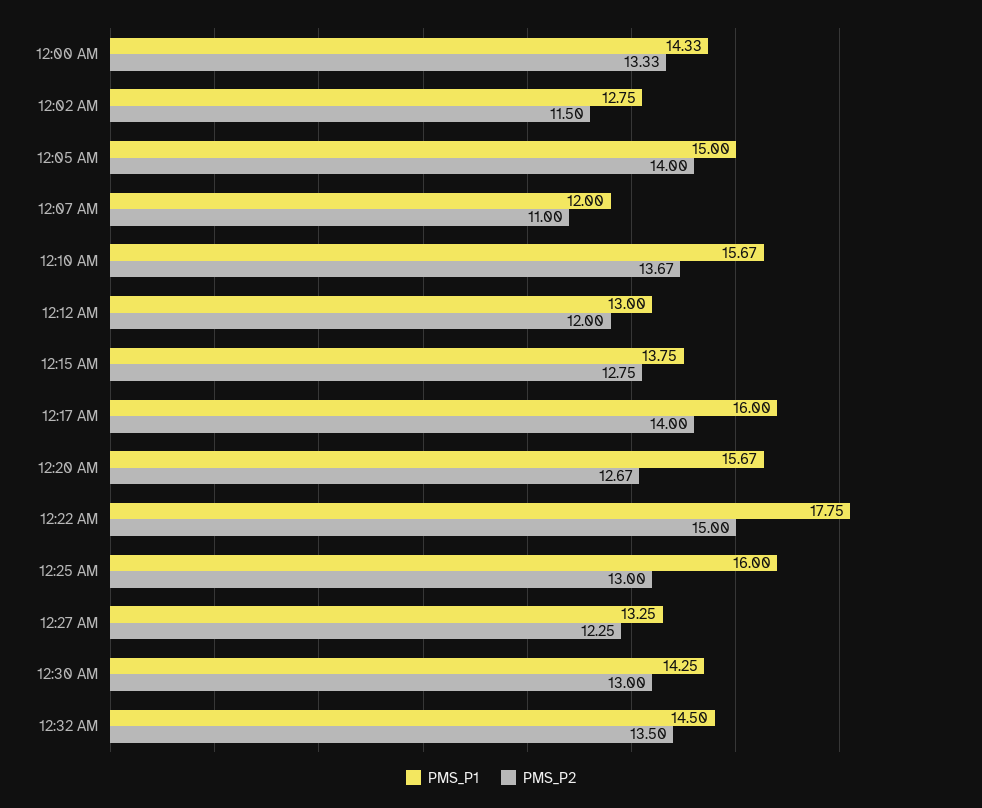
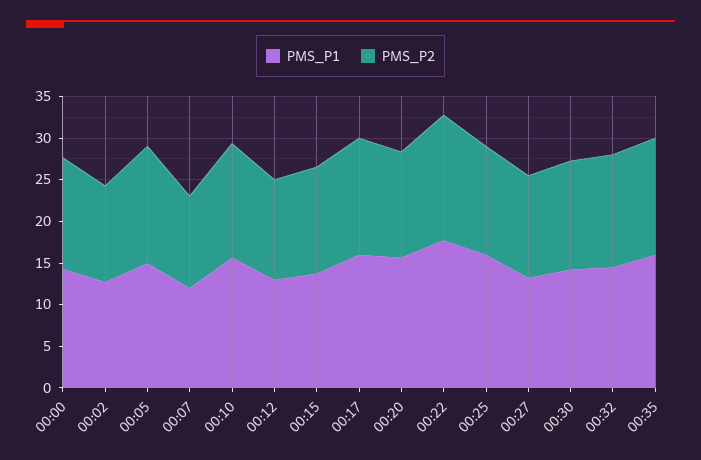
PMS_P1, 00:35: none -> 16
PMS_P2, 00:35: none -> 14

